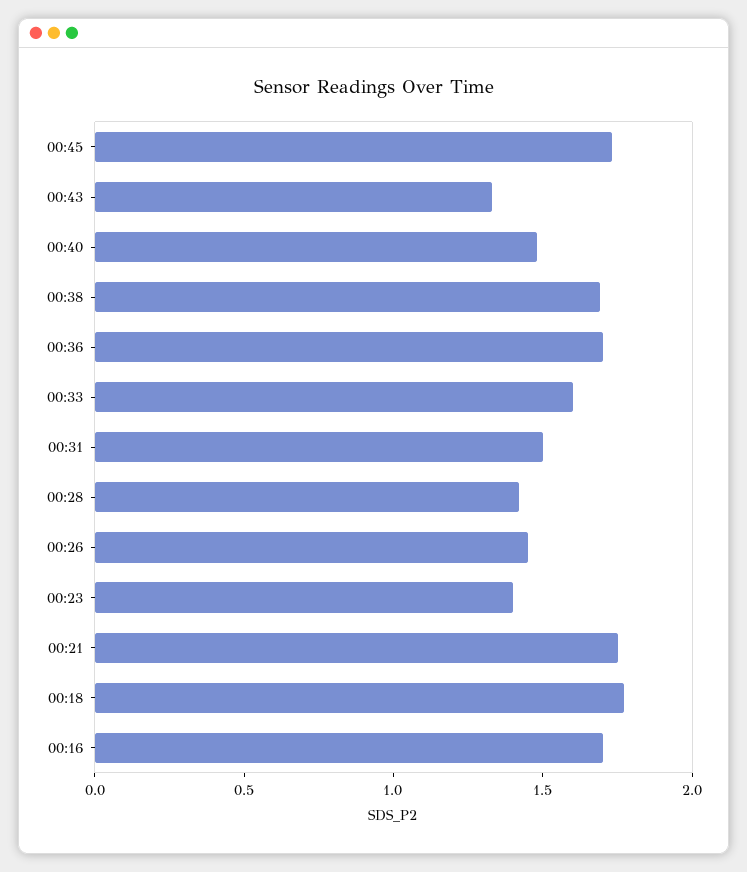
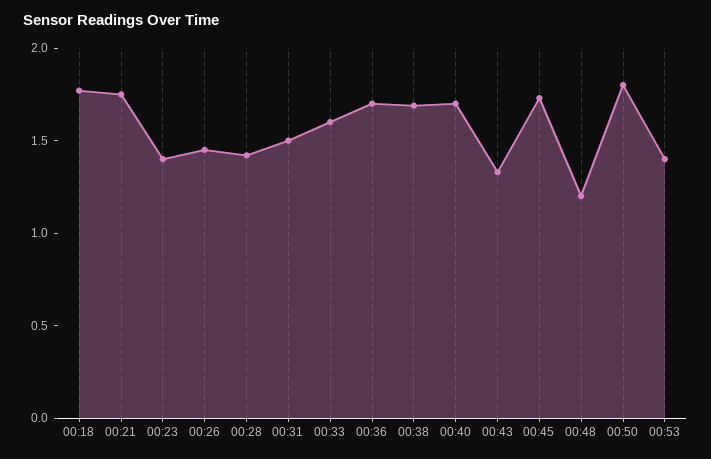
00:40: 1.5 -> 1.7
00:16: 1.7 -> none
00:48: none -> 1.2
00:50: none -> 1.8
00:53: none -> 1.4

